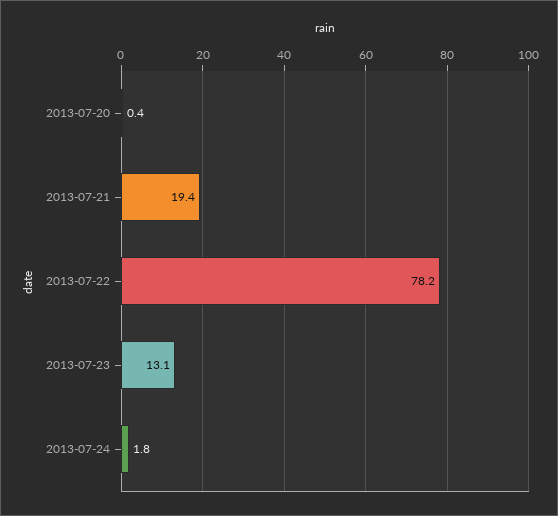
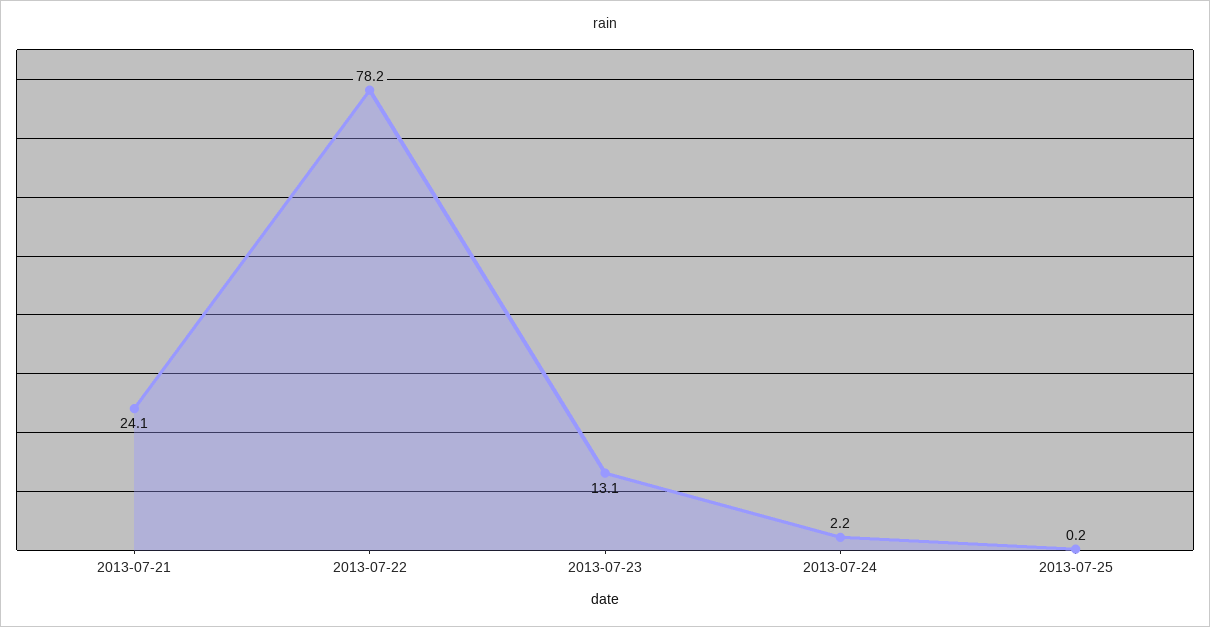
2013-07-20: 0.4 -> none
2013-07-21: 19.4 -> 24.1
2013-07-24: 1.8 -> 2.2
2013-07-25: none -> 0.2

